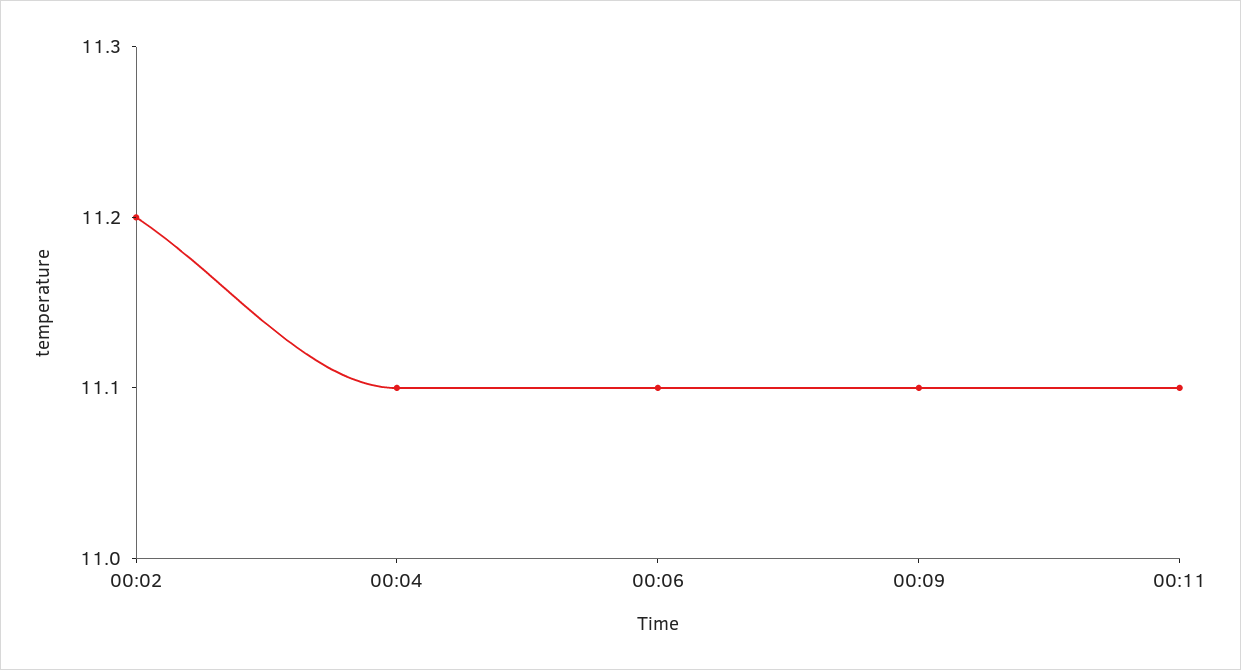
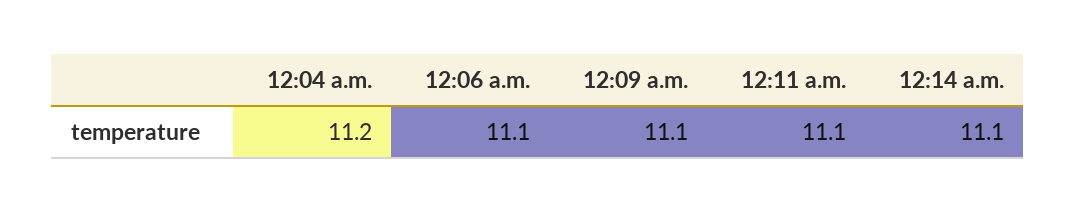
00:02: 11.2 -> none
00:04: 11.1 -> 11.2
12:14 a.m.: none -> 11.1

